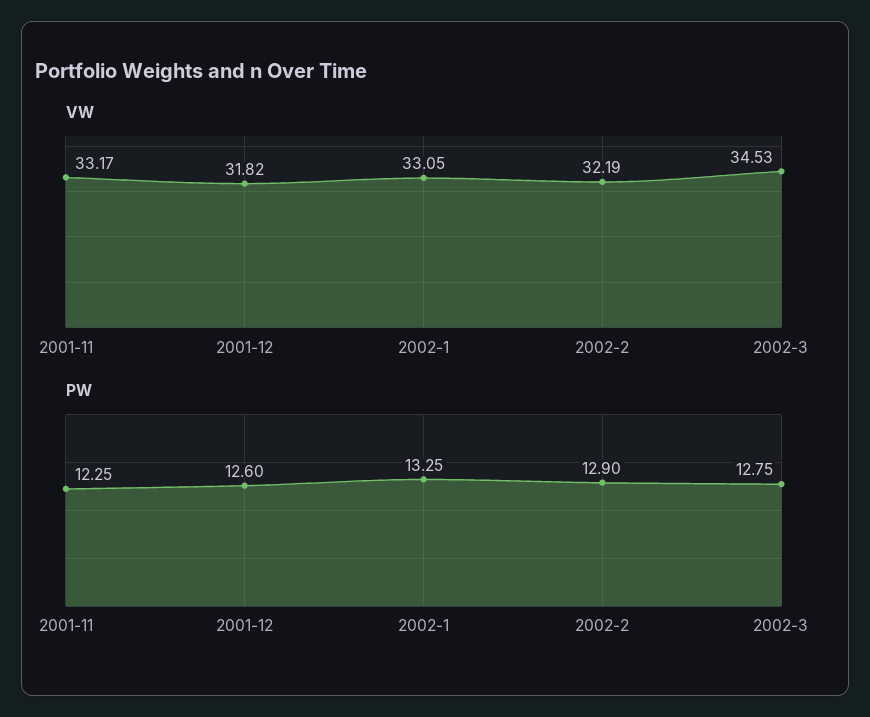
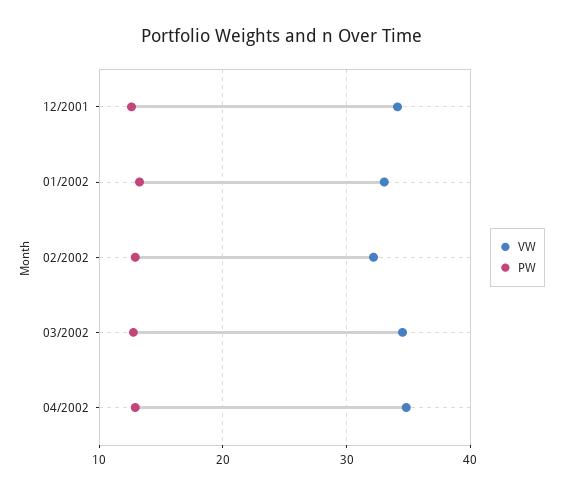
VW, 2001-11: 33.17 -> none
VW, 2001-12: 31.82 -> 34
PW, 2001-11: 12.25 -> none
VW, 04/2002: none -> 35
PW, 04/2002: none -> 13

